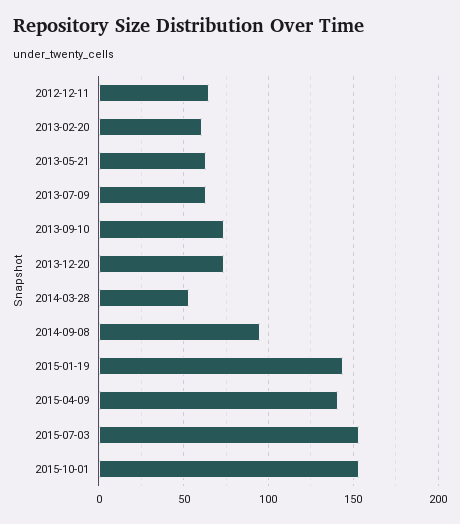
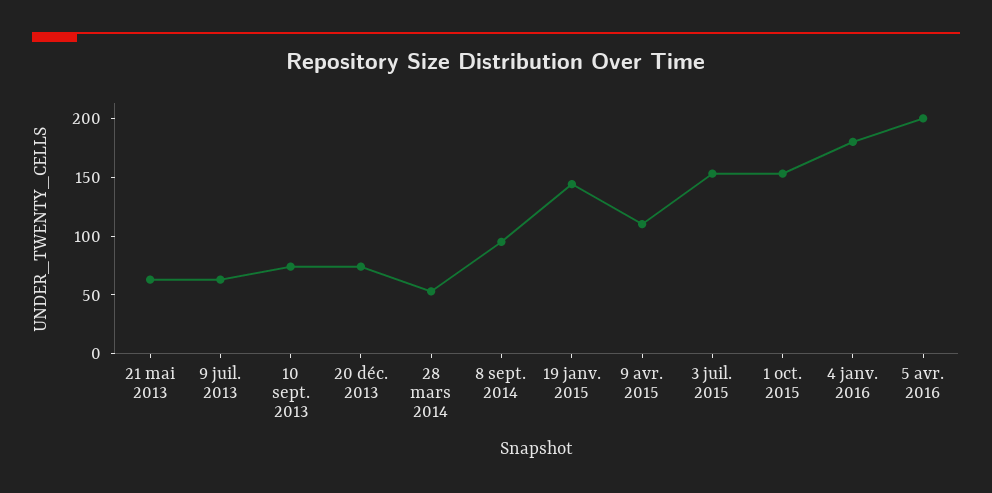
2012-12-11: 65 -> none
2013-02-20: 60 -> none
2015-04-09: 140 -> 110
4 janv. 2016: none -> 180
5 avr. 2016: none -> 200

